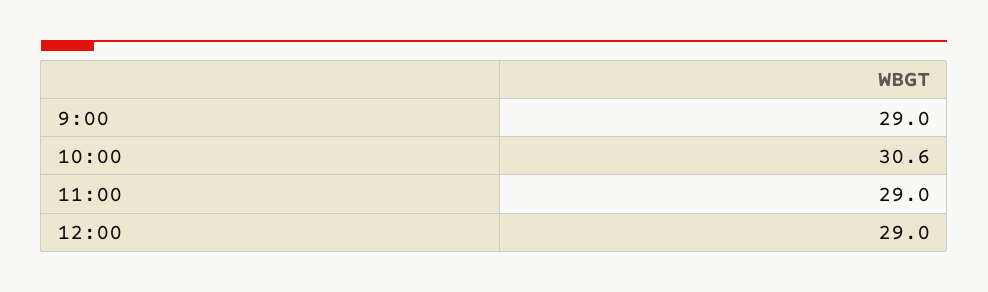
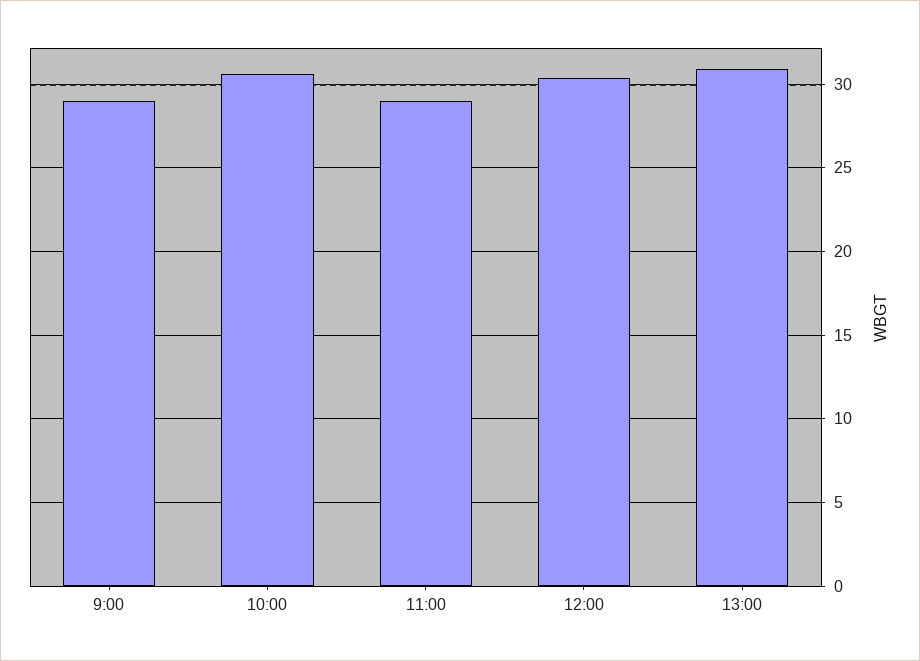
12:00: 29 -> 30.5
13:00: none -> 31

